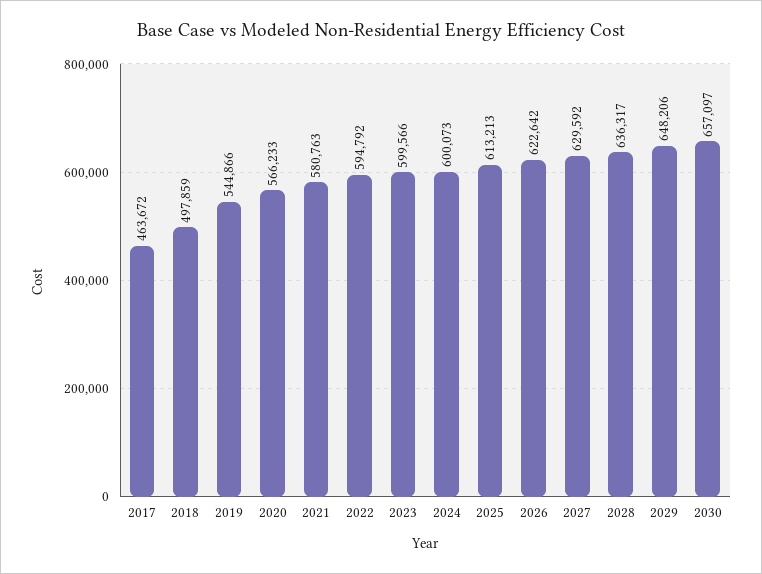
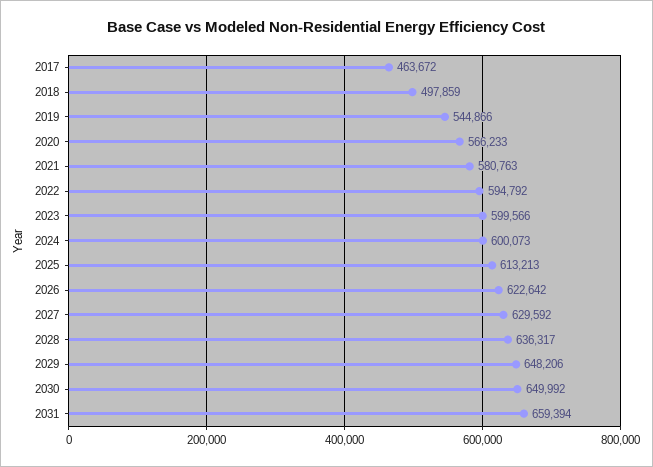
2030: 657097 -> 649992
2031: none -> 659394

